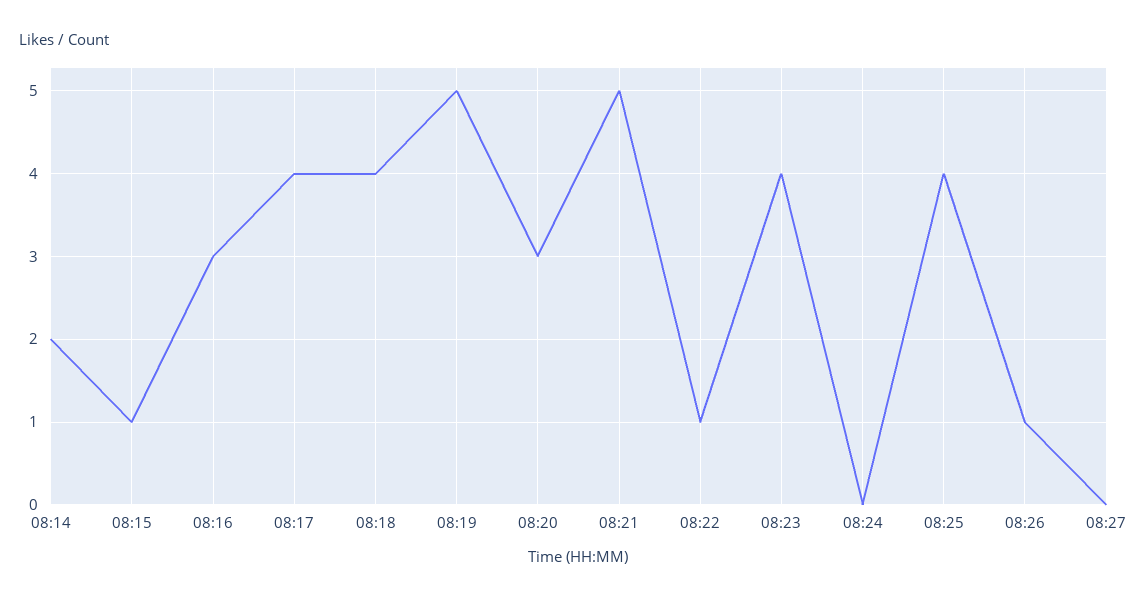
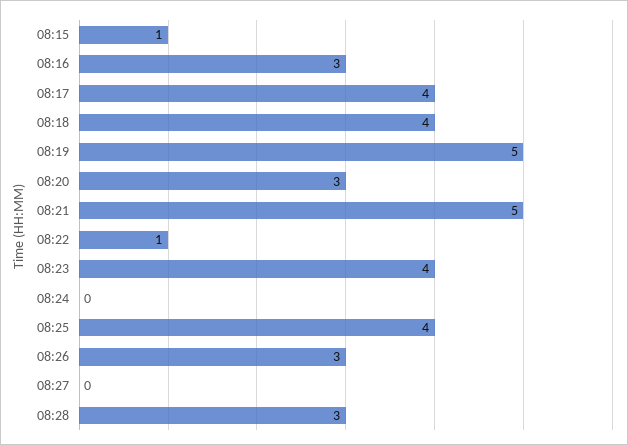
08:14: 2 -> none
08:26: 1 -> 3
08:28: none -> 3

